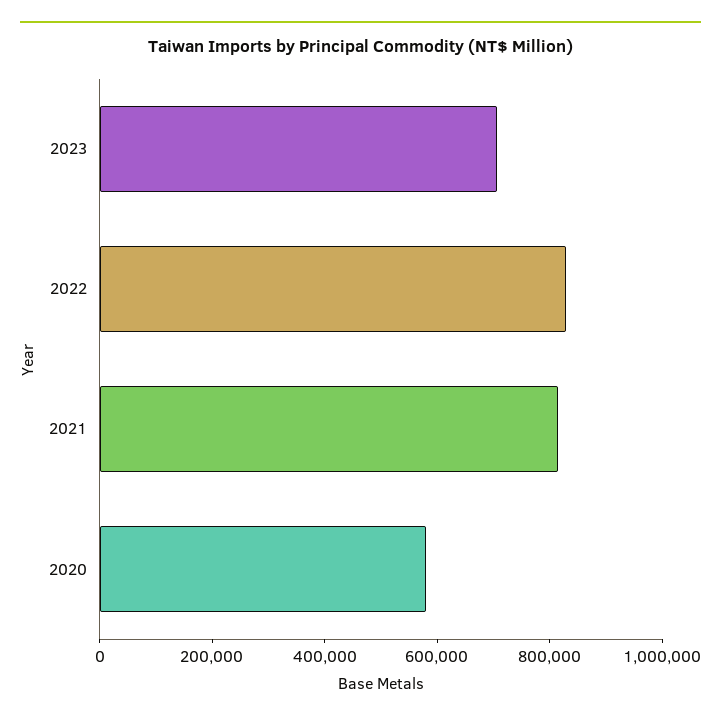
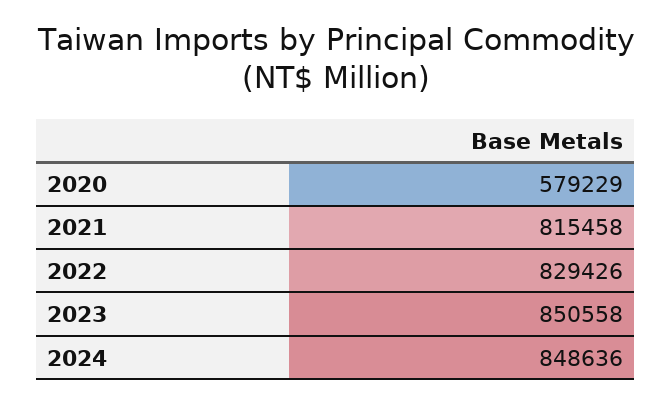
2023: 700000 -> 850558
2024: none -> 848636

